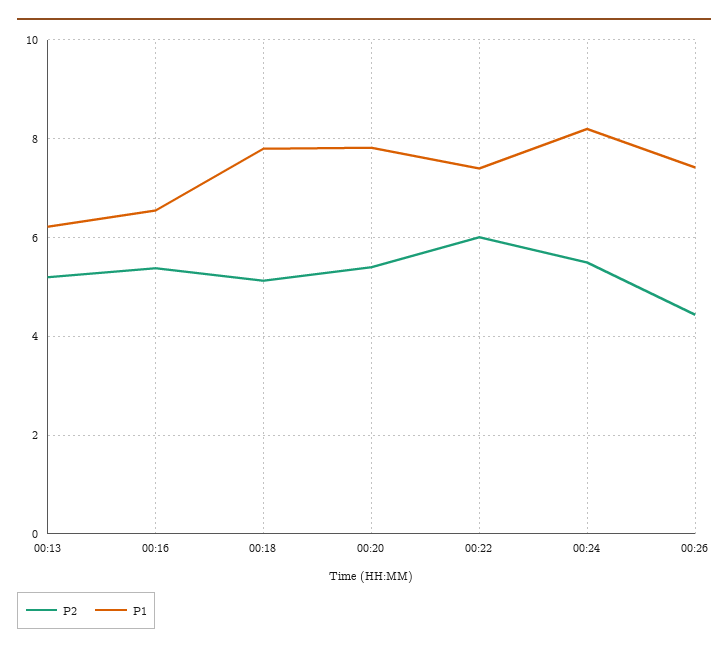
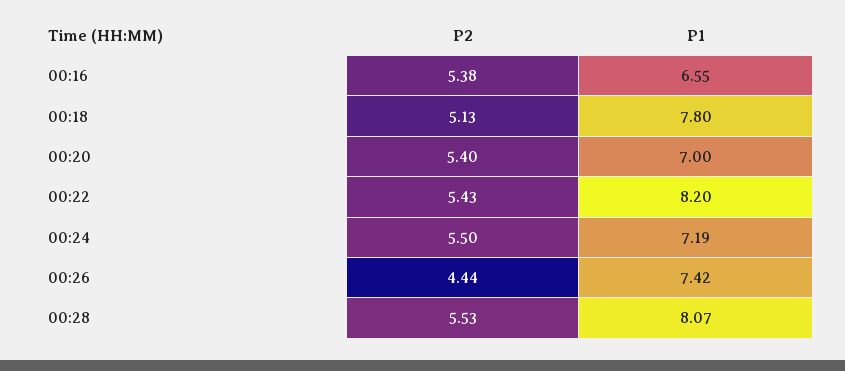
P2, 00:13: 5.2 -> none
P1, 00:13: 6.2 -> none
P1, 00:20: 7.8 -> 7
P2, 00:22: 6 -> 5.43
P1, 00:22: 7.4 -> 8.2
P1, 00:24: 8.2 -> 7.19
P2, 00:28: none -> 5.53
P1, 00:28: none -> 8.07

